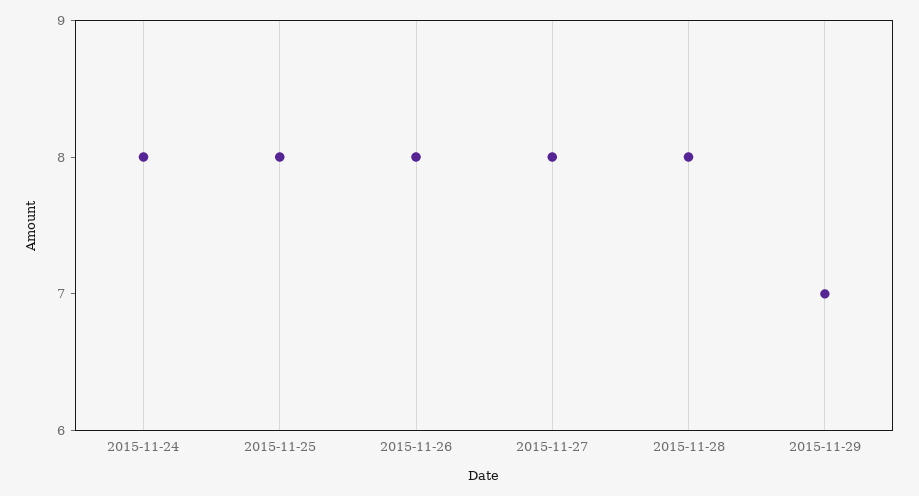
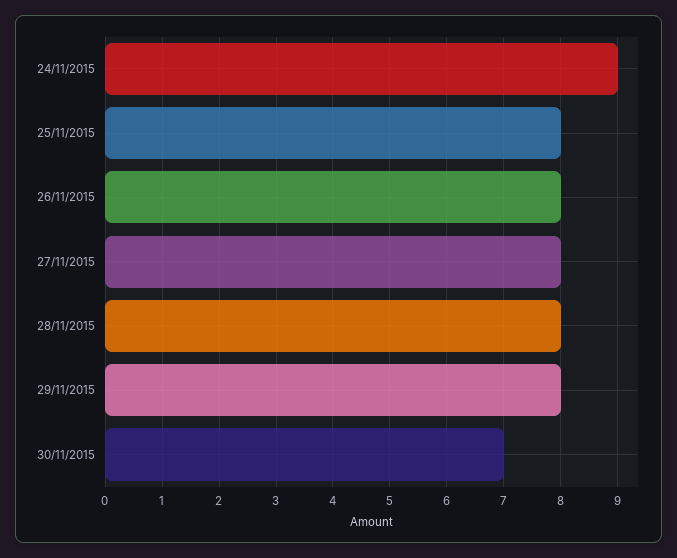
2015-11-24: 8 -> 9
2015-11-29: 7 -> 8
30/11/2015: none -> 7

